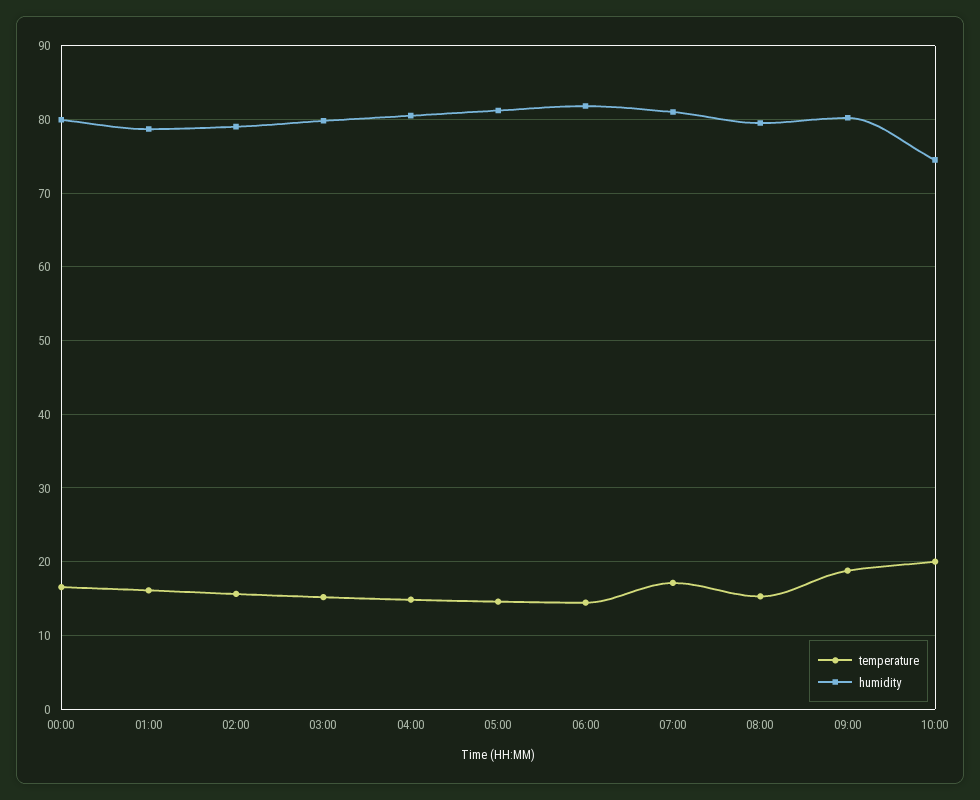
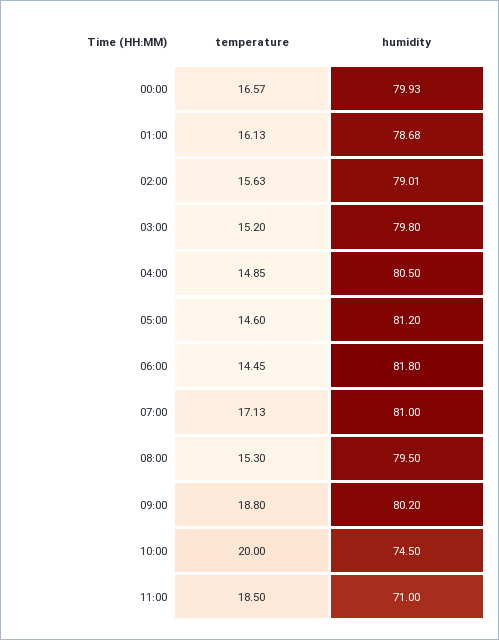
temperature, 11:00: none -> 18.5
humidity, 11:00: none -> 71

